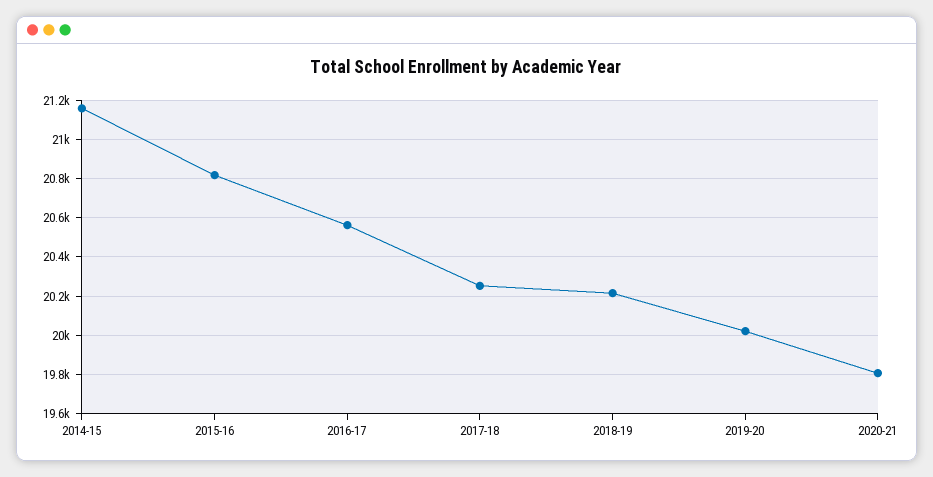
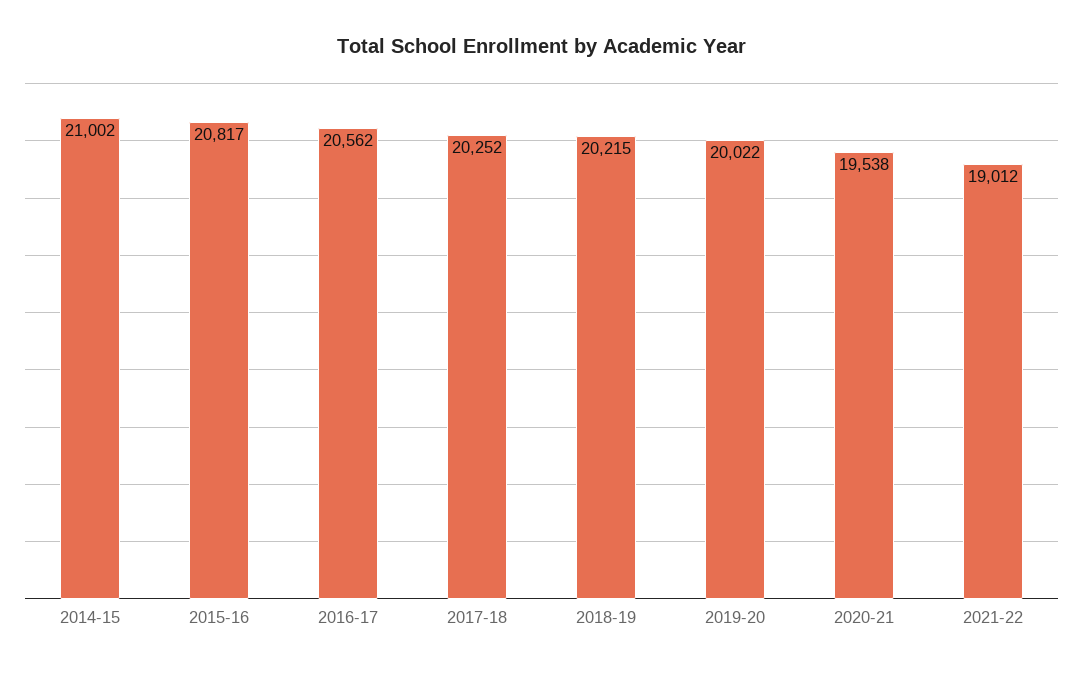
2014-15: 21150 -> 21002
2020-21: 19800 -> 19538
2021-22: none -> 19012

